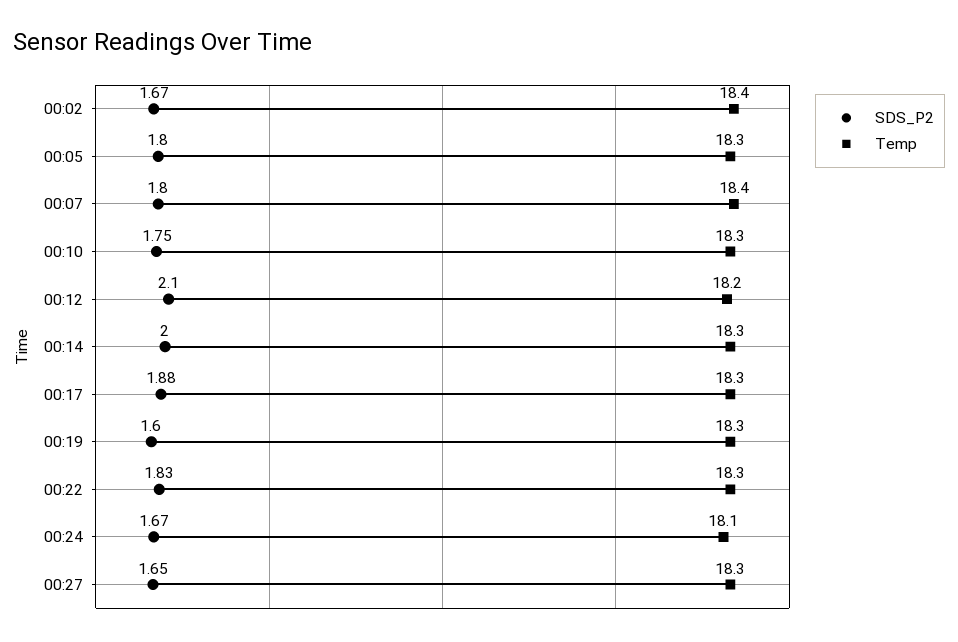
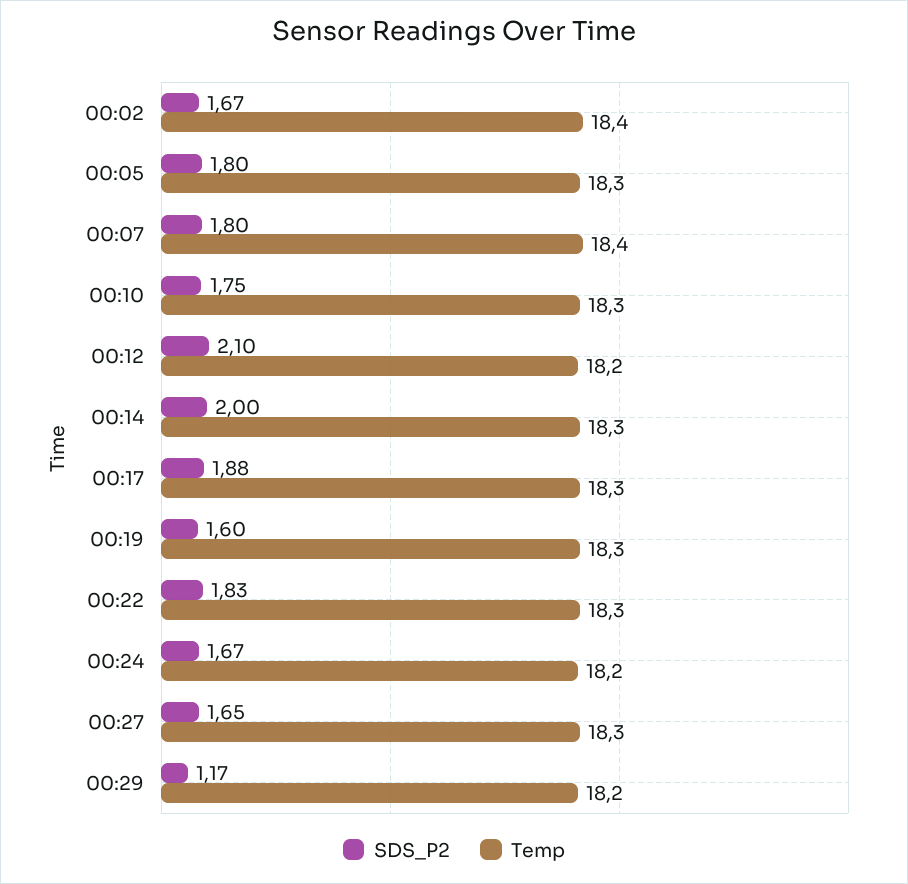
Temp, 00:24: 18.1 -> 18.2
SDS_P2, 00:29: none -> 1.17
Temp, 00:29: none -> 18.2

